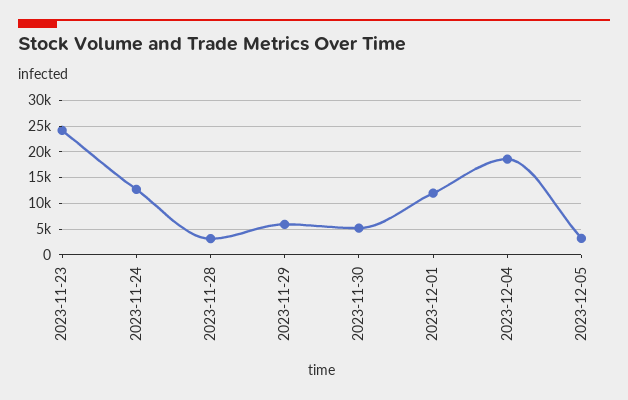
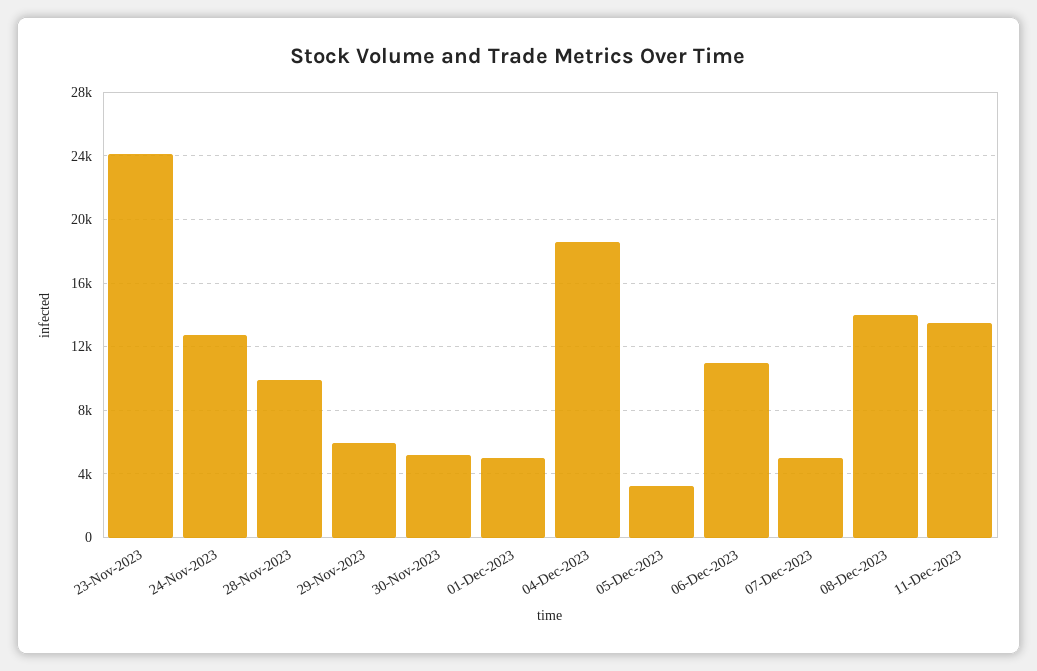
2023-11-28: 2500 -> 10000
2023-12-01: 12500 -> 5000
06-Dec-2023: none -> 11000
07-Dec-2023: none -> 5000
08-Dec-2023: none -> 14000
11-Dec-2023: none -> 13500

